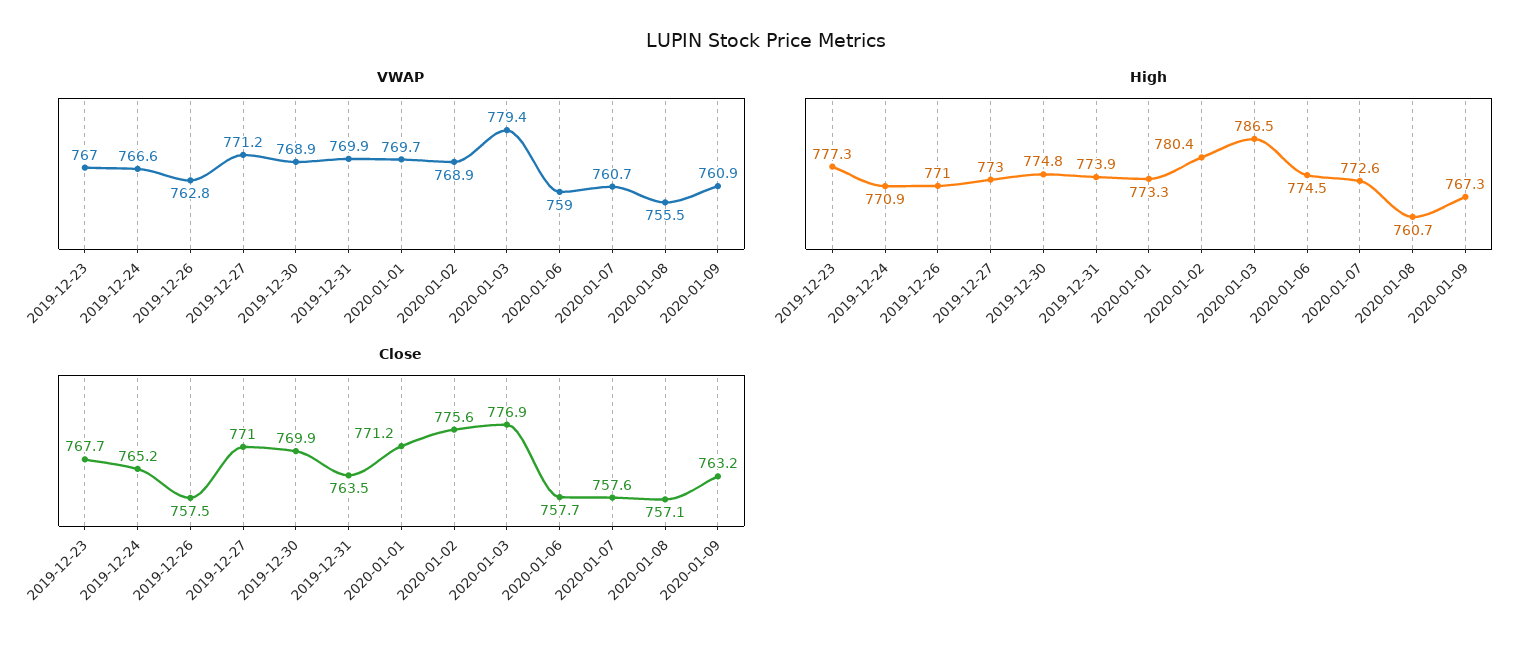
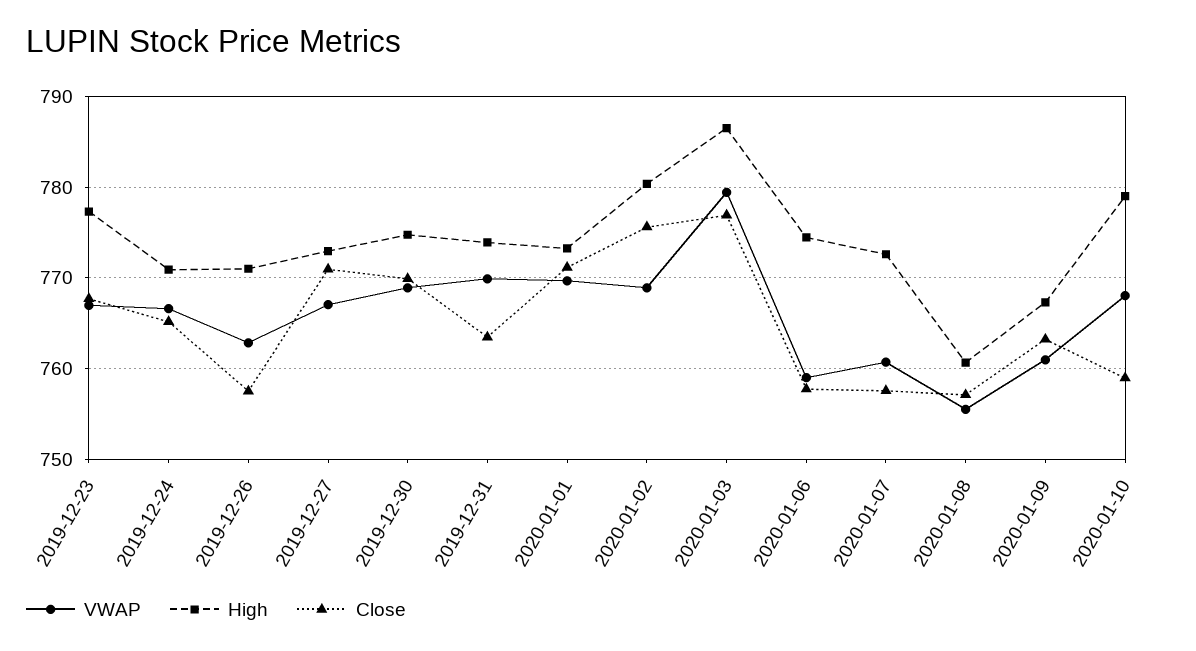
VWAP, 2019-12-27: 771.2 -> 767
VWAP, 2020-01-10: none -> 768
High, 2020-01-10: none -> 779
Close, 2020-01-10: none -> 759

